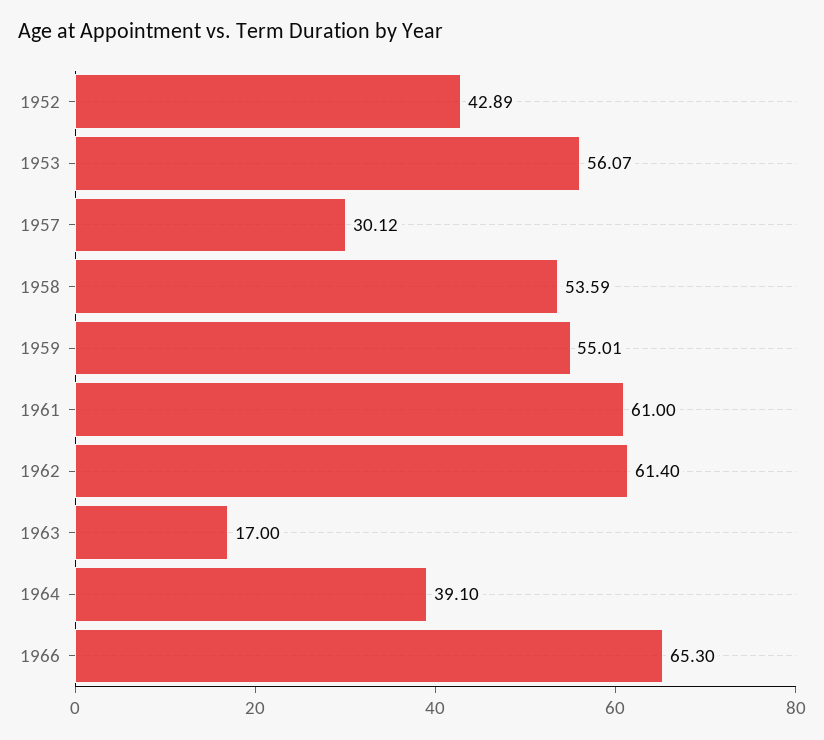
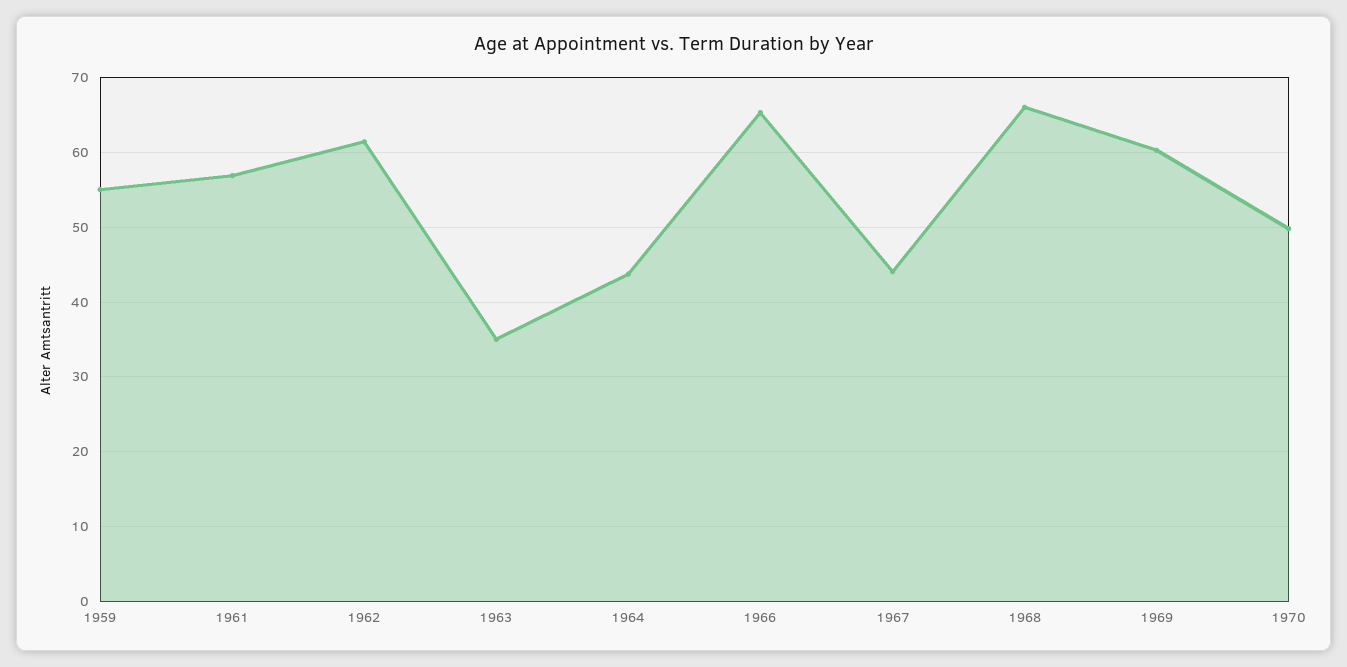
1952: 42.89 -> none
1953: 56.07 -> none
1957: 30.12 -> none
1958: 53.59 -> none
1961: 61 -> 57
1963: 17 -> 35
1964: 39.1 -> 44
1967: none -> 44
1968: none -> 66
1969: none -> 60
1970: none -> 50

